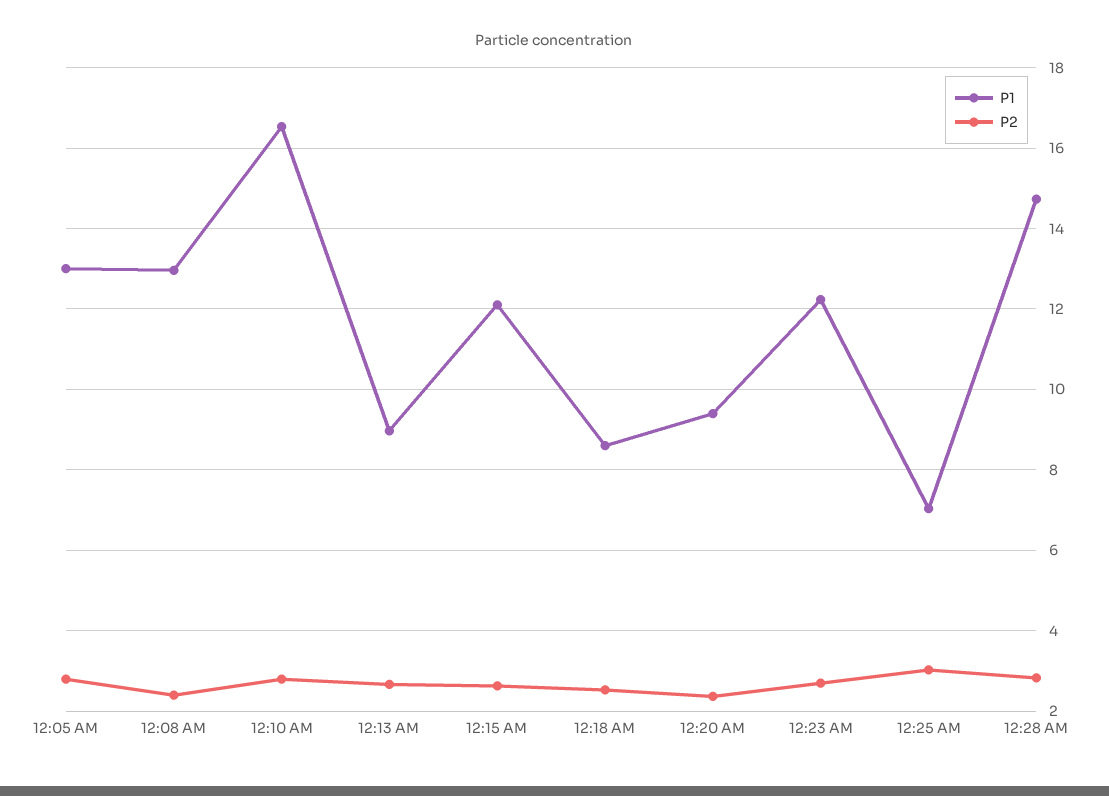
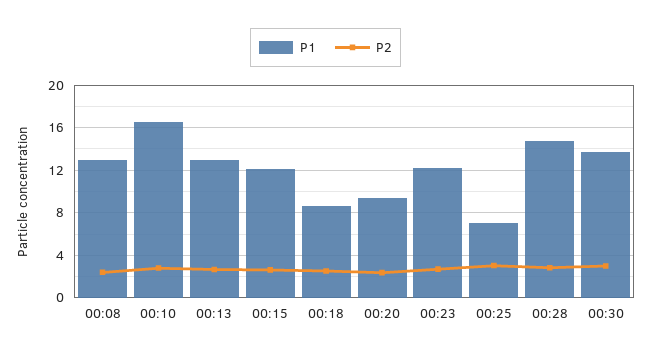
P1, 12:05 AM: 13 -> none
P2, 12:05 AM: 2.8 -> none
P1, 12:13 AM: 9 -> 13
P1, 00:30: none -> 14
P2, 00:30: none -> 3

